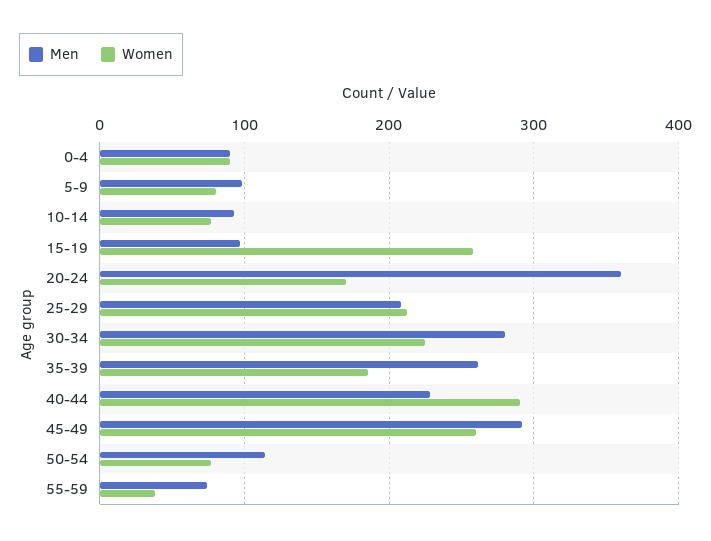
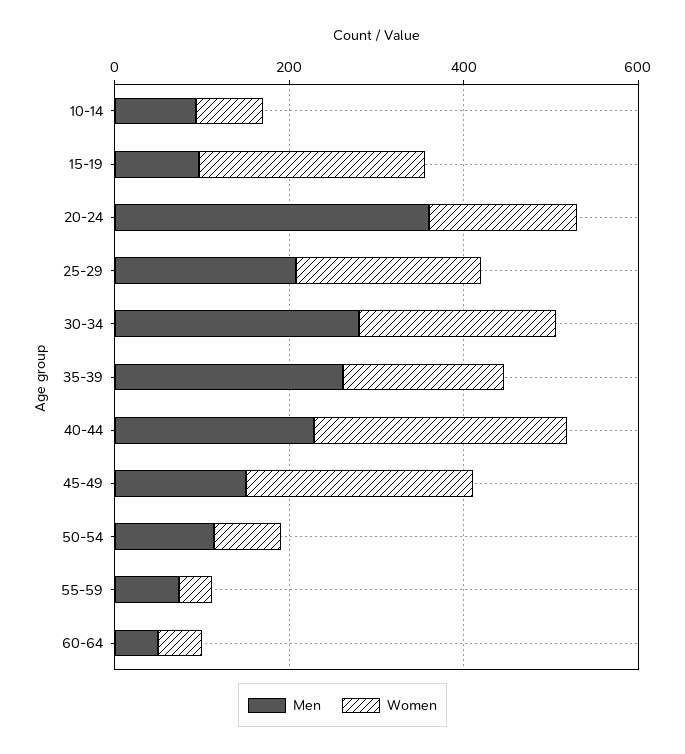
Men, 0-4: 90 -> none
Women, 0-4: 90 -> none
Men, 5-9: 100 -> none
Women, 5-9: 80 -> none
Men, 45-49: 290 -> 150
Men, 60-64: none -> 50
Women, 60-64: none -> 50

